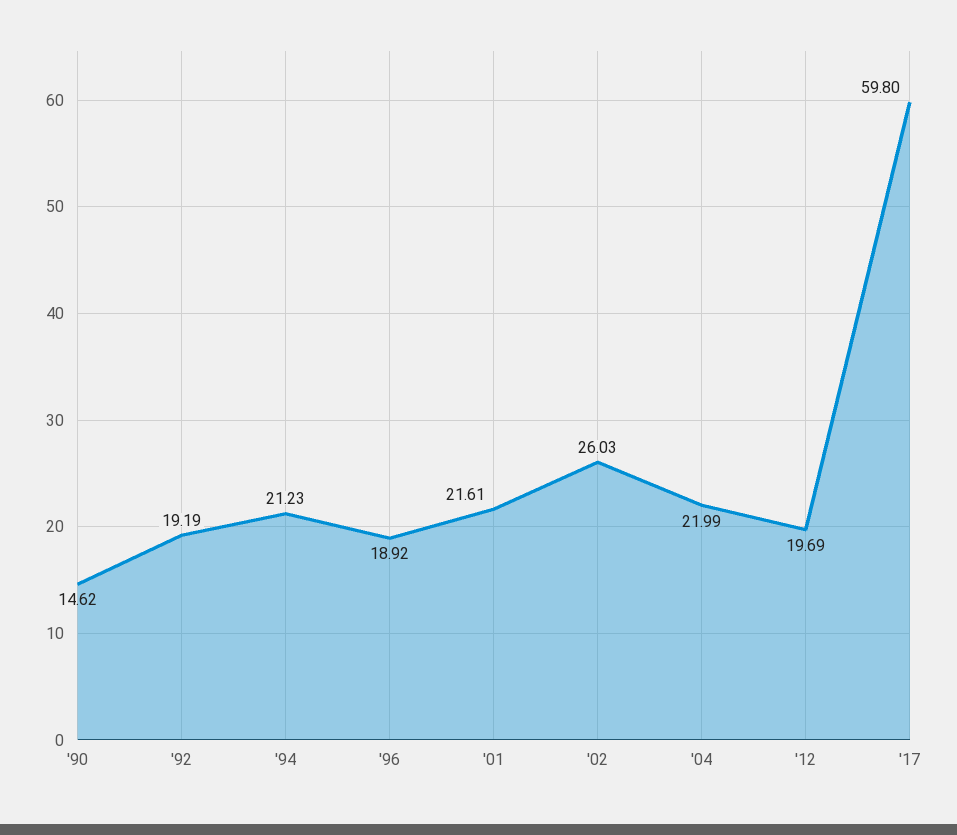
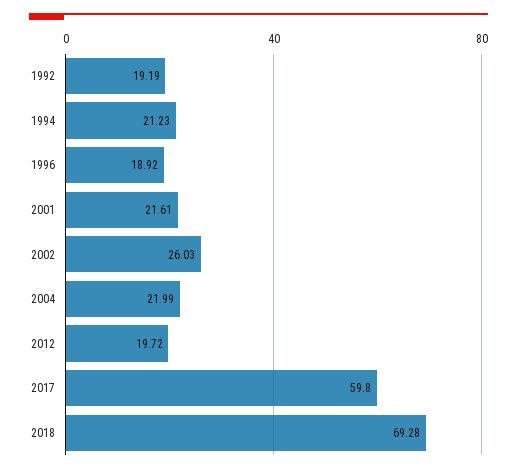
'90: 14.62 -> none
'12: 19.69 -> 19.72
2018: none -> 69.28

